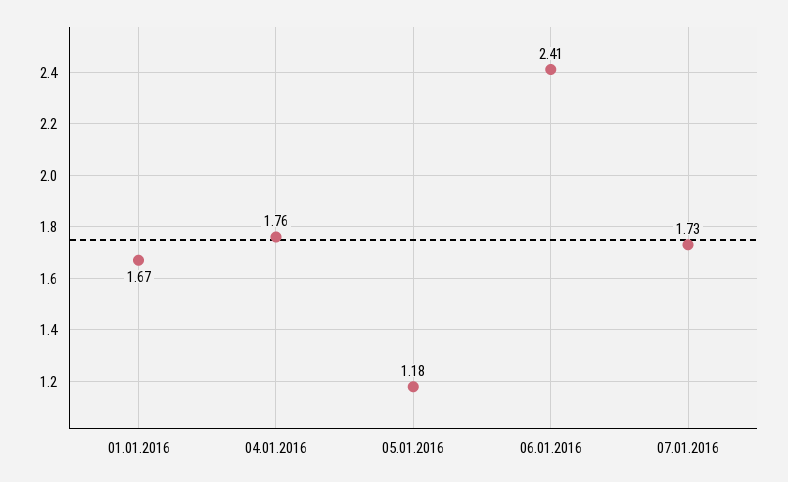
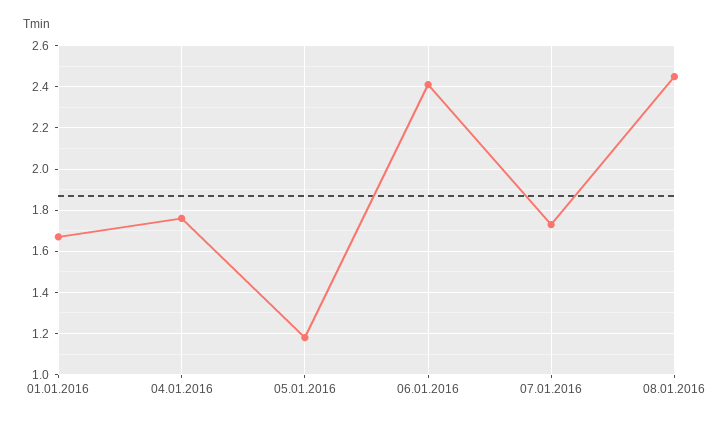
08.01.2016: none -> 2.45

